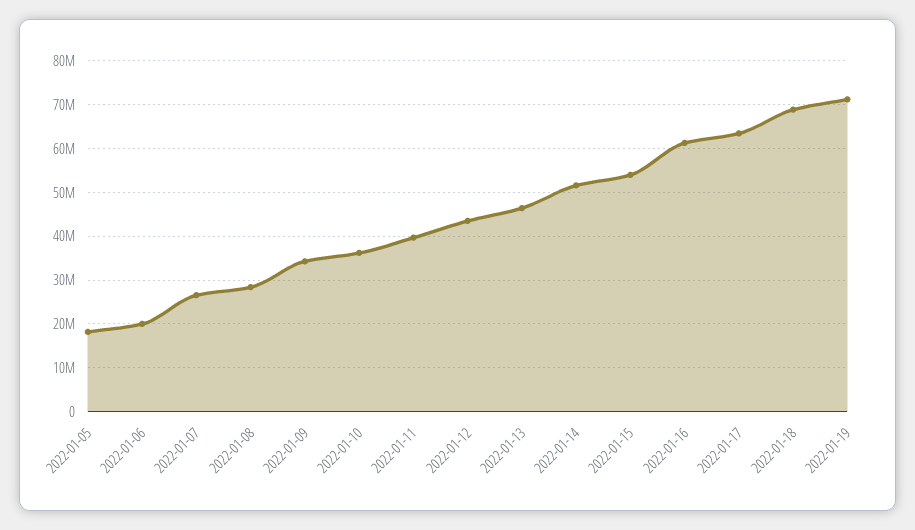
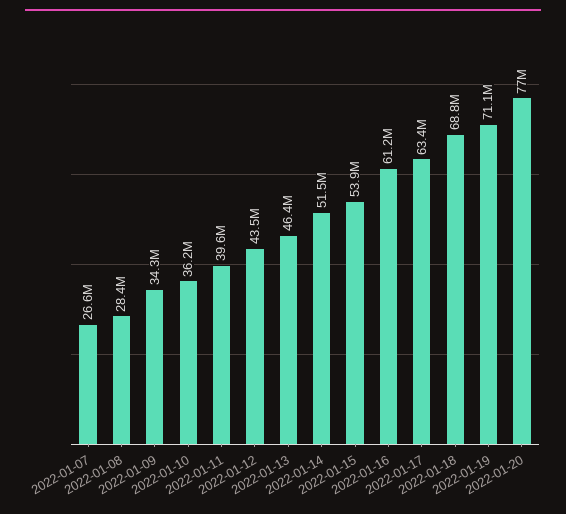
2022-01-05: 18000000 -> none
2022-01-06: 20000000 -> none
2022-01-20: none -> 77000000

